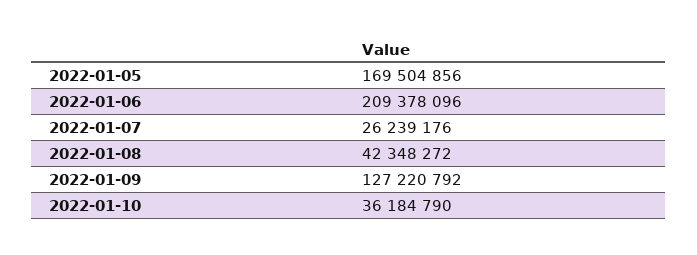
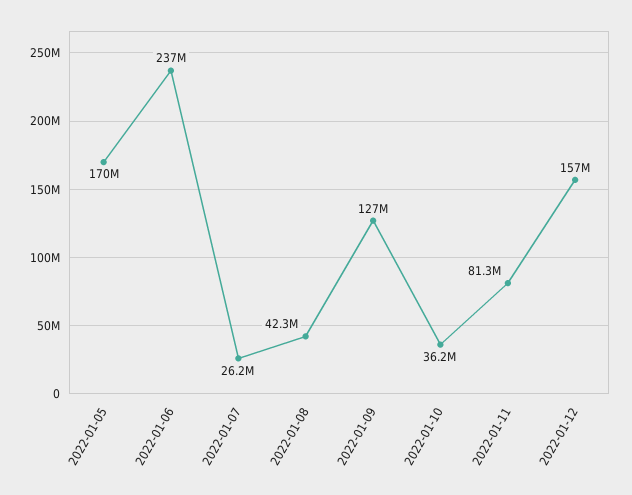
2022-01-06: 209378096 -> 237000000
2022-01-11: none -> 81300000
2022-01-12: none -> 157000000

